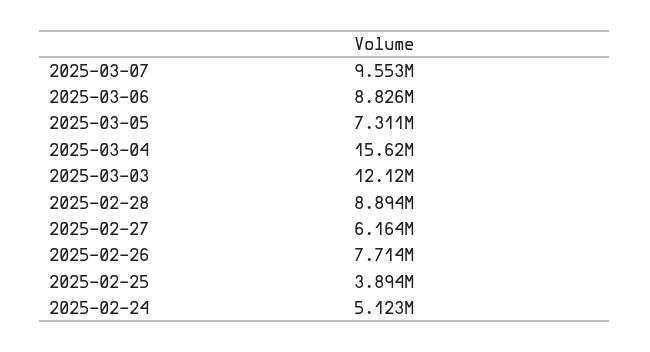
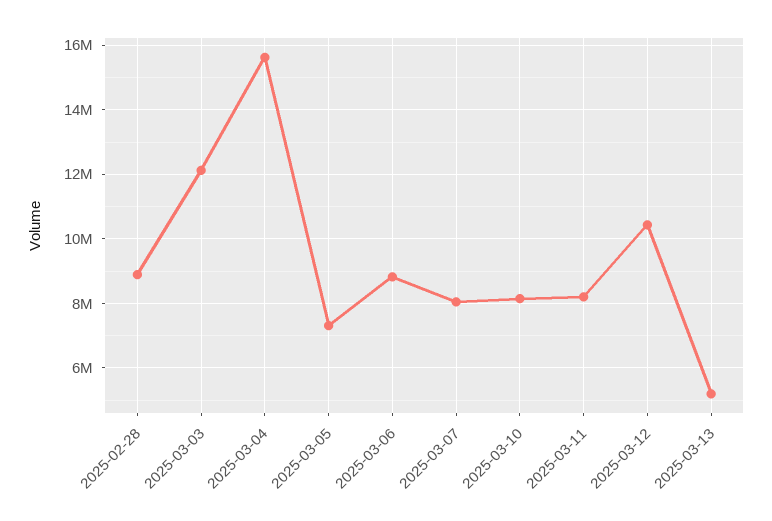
2025-03-07: 9553000 -> 8000000
2025-02-27: 6164000 -> none
2025-02-26: 7714000 -> none
2025-02-25: 3894000 -> none
2025-02-24: 5123000 -> none
2025-03-10: none -> 8200000
2025-03-11: none -> 8200000
2025-03-12: none -> 10400000
2025-03-13: none -> 5200000

